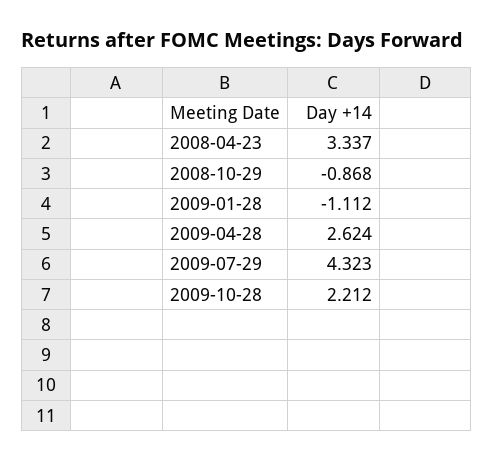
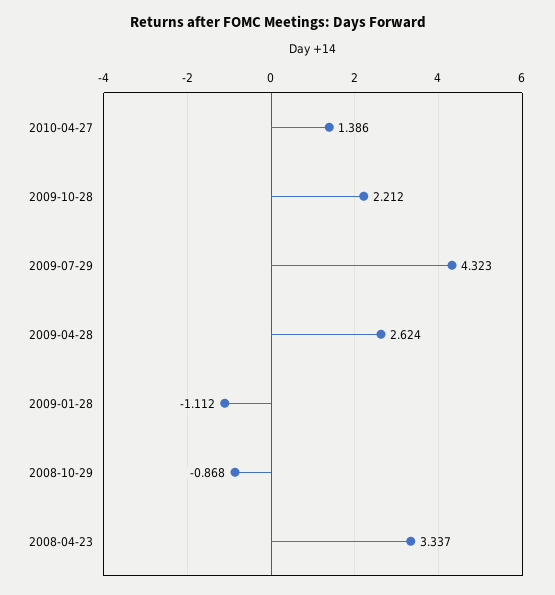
2010-04-27: none -> 1.386

